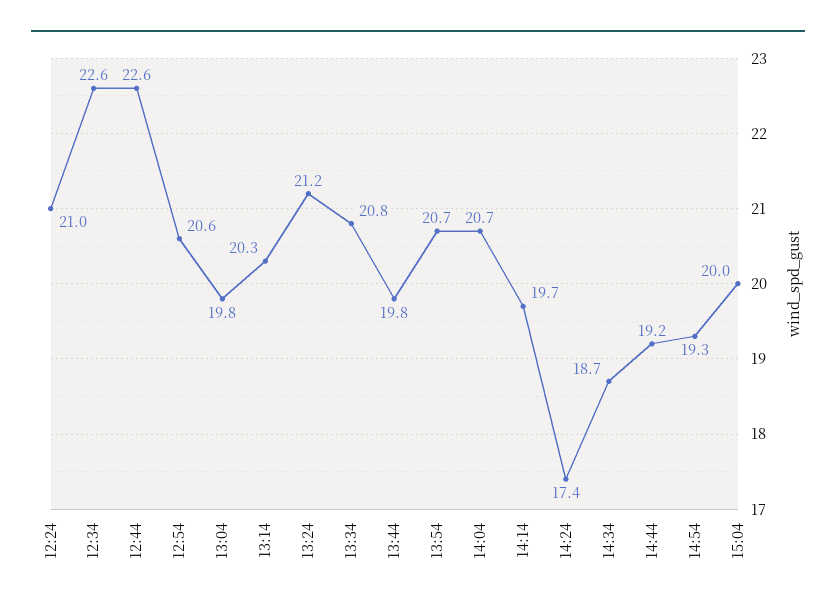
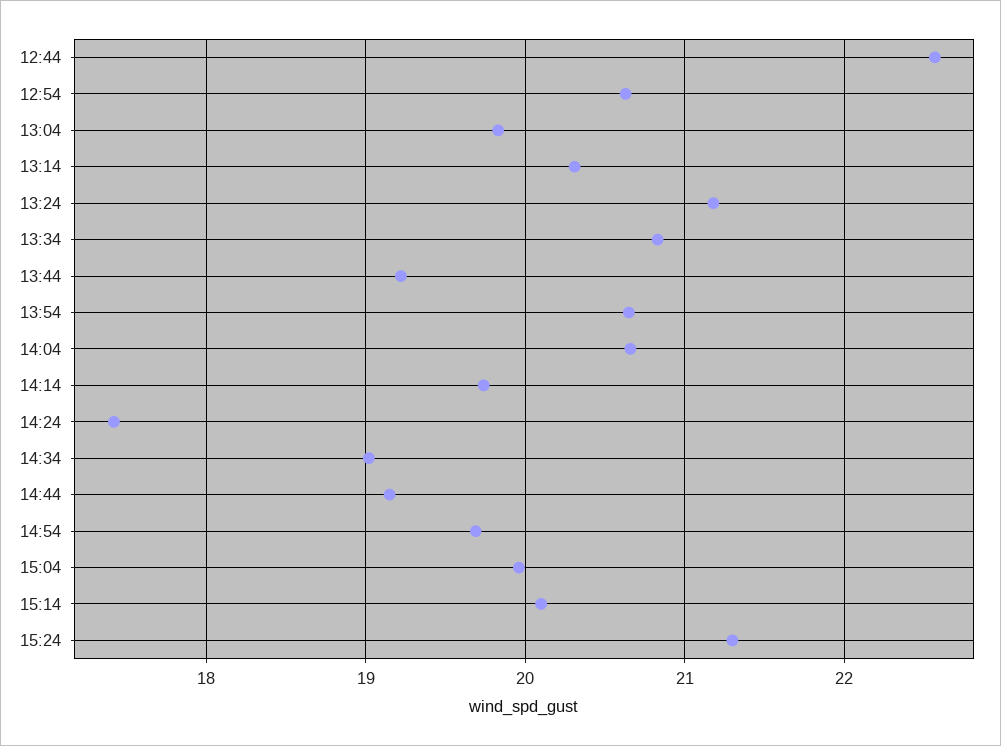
12:24: 21 -> none
12:34: 22.6 -> none
13:44: 19.8 -> 19.2
14:34: 18.7 -> 19
14:54: 19.3 -> 19.7
15:14: none -> 20.1
15:24: none -> 21.3

